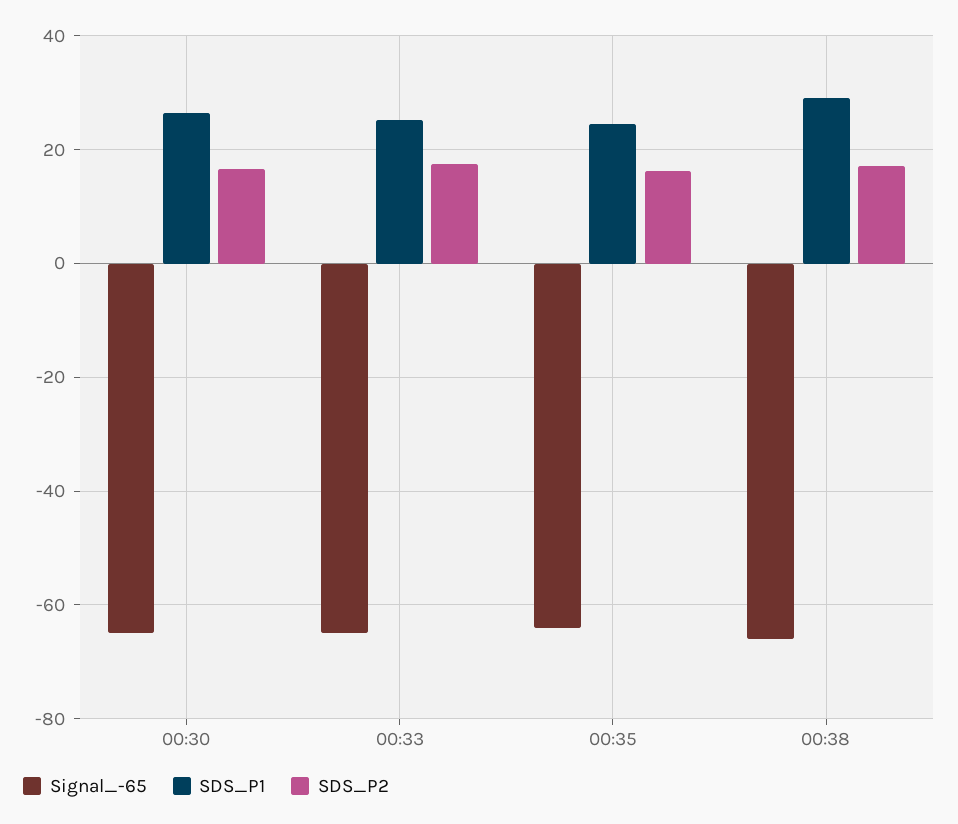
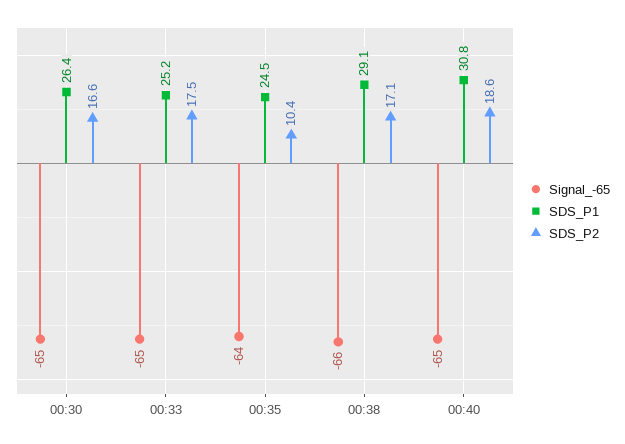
SDS_P2, 00:35: 16 -> 10.4
Signal_-65, 00:40: none -> -65
SDS_P1, 00:40: none -> 30.8
SDS_P2, 00:40: none -> 18.6

